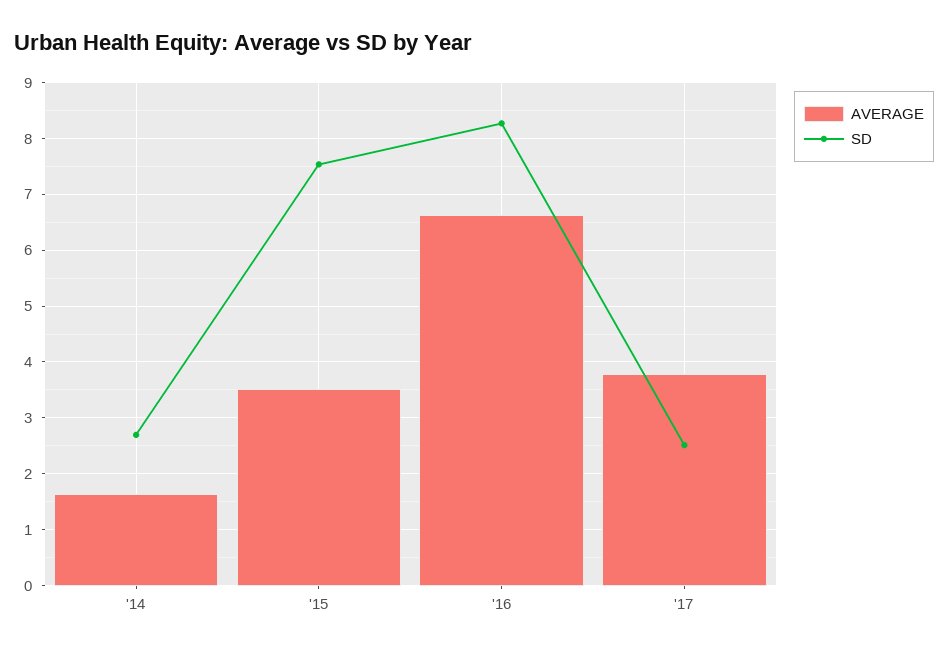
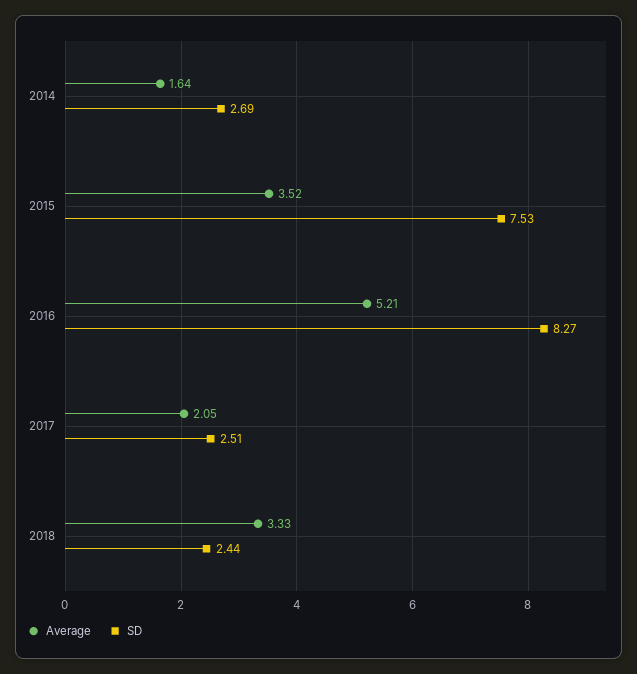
AVERAGE, '16: 6.6 -> 5.21
AVERAGE, '17: 3.8 -> 2.05
AVERAGE, 2018: none -> 3.33
SD, 2018: none -> 2.44

